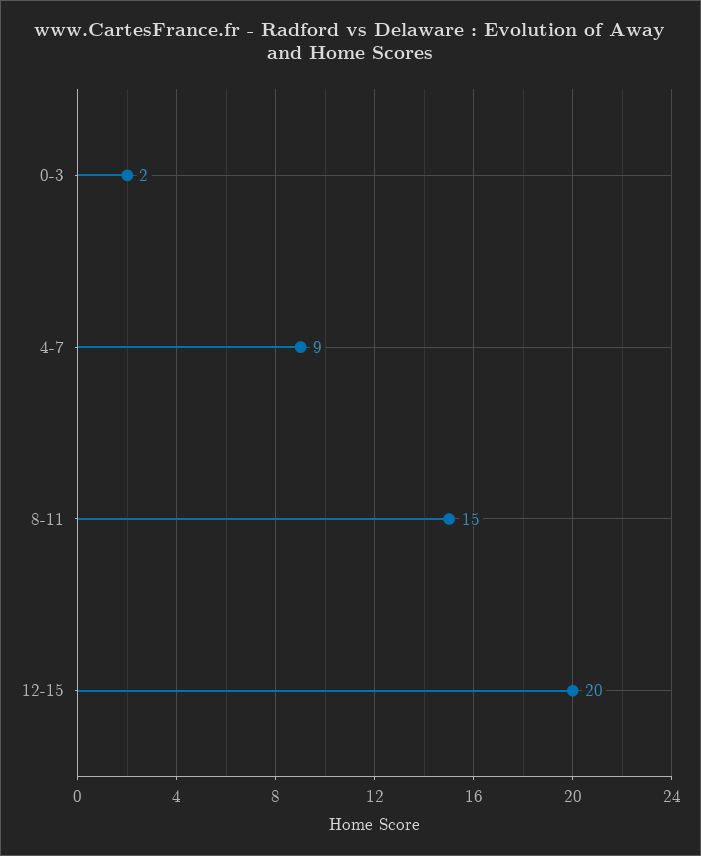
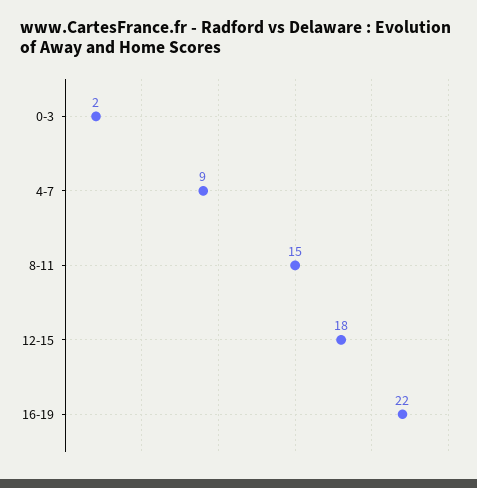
12-15: 20 -> 18
16-19: none -> 22

